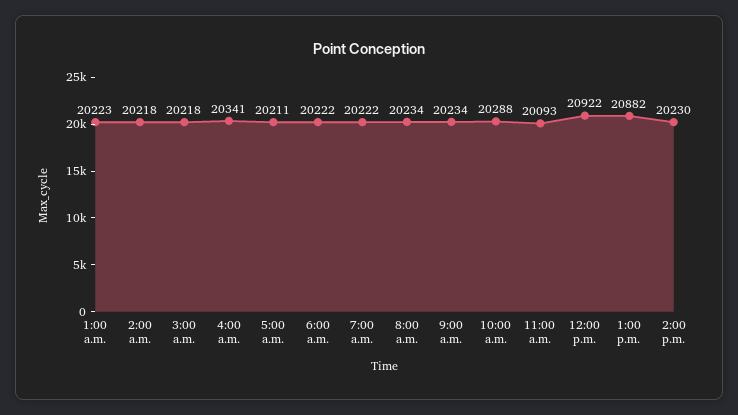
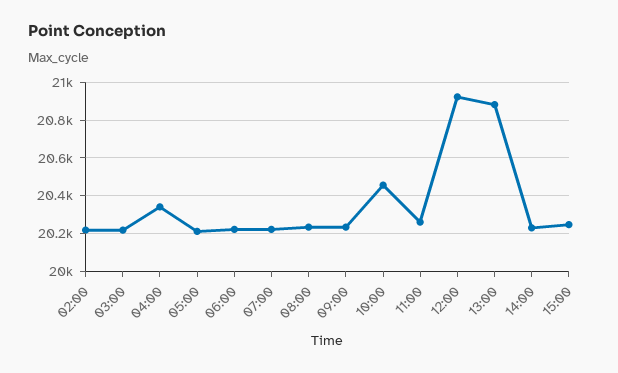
1:00 a.m.: 20223 -> none
10:00 a.m.: 20288 -> 20450
11:00 a.m.: 20093 -> 20250
15:00: none -> 20250

